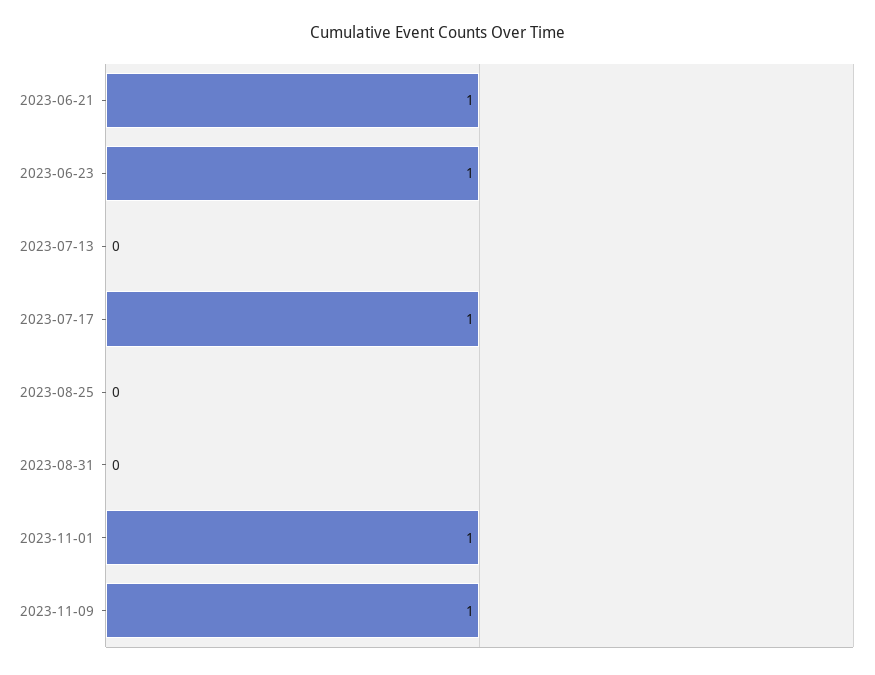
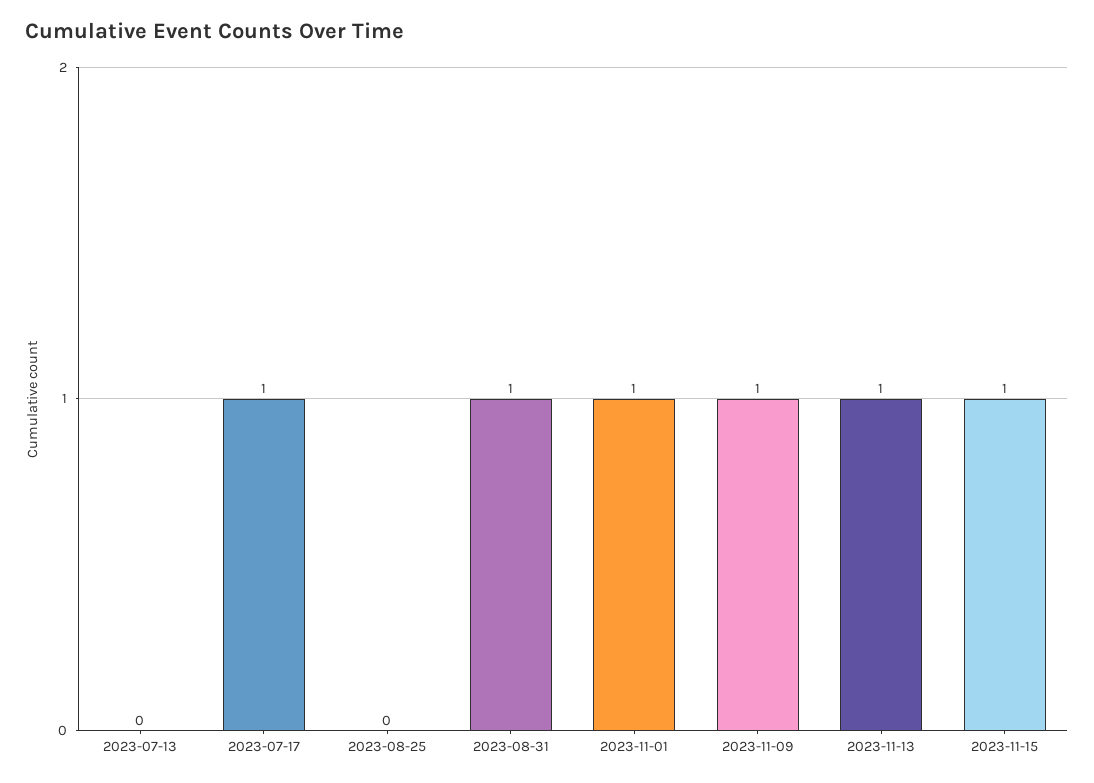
2023-06-21: 1 -> none
2023-06-23: 1 -> none
2023-08-31: 0 -> 1
2023-11-13: none -> 1
2023-11-15: none -> 1

